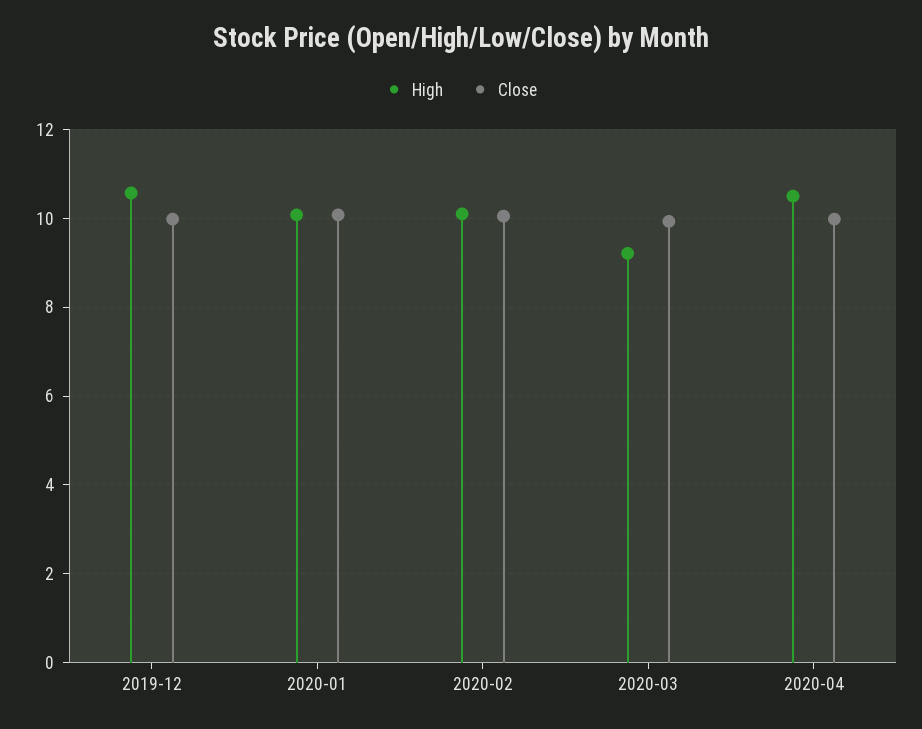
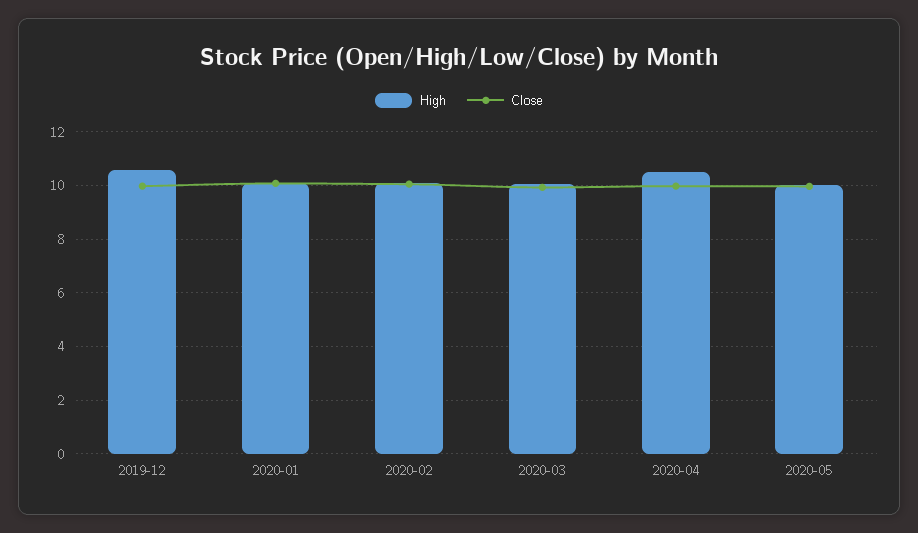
High, 2020-03: 9.2 -> 10
High, 2020-05: none -> 10
Close, 2020-05: none -> 10

